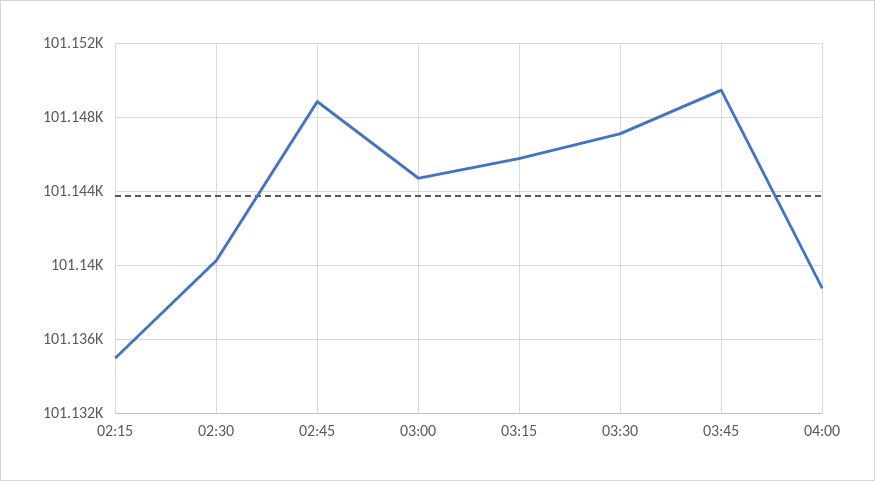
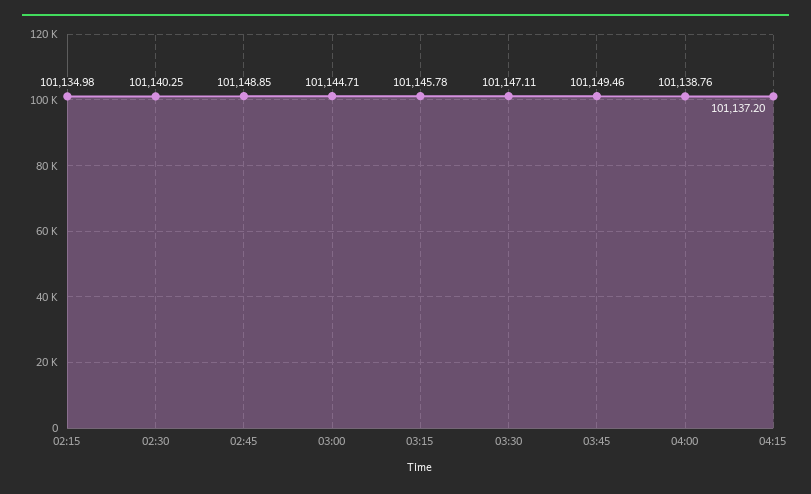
04:15: none -> 101137.2

